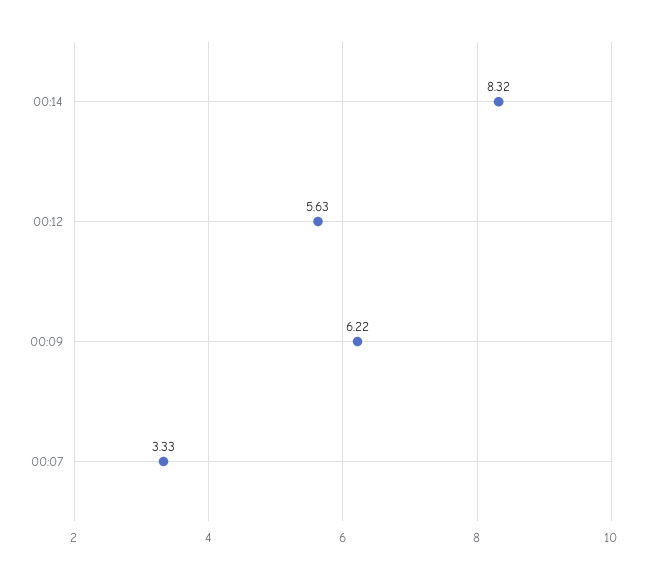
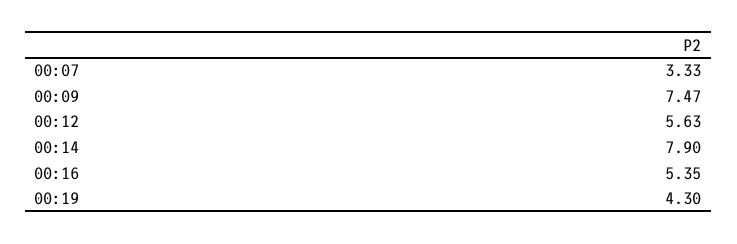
00:14: 8.32 -> 7.9
00:09: 6.22 -> 7.47
00:16: none -> 5.35
00:19: none -> 4.3

